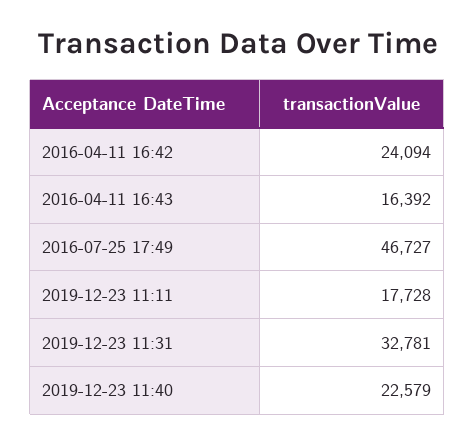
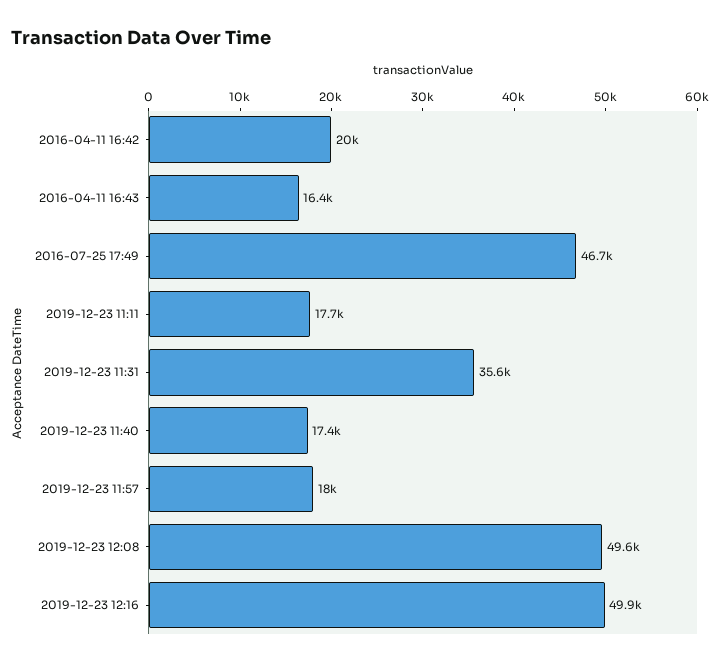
2016-04-11 16:42: 24094 -> 20000
2019-12-23 11:31: 32781 -> 35600
2019-12-23 11:40: 22579 -> 17400
2019-12-23 11:57: none -> 18000
2019-12-23 12:08: none -> 49600
2019-12-23 12:16: none -> 49900

